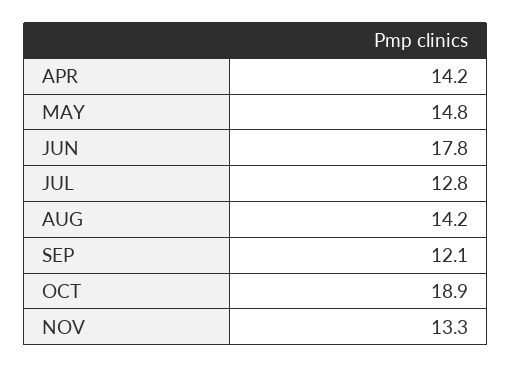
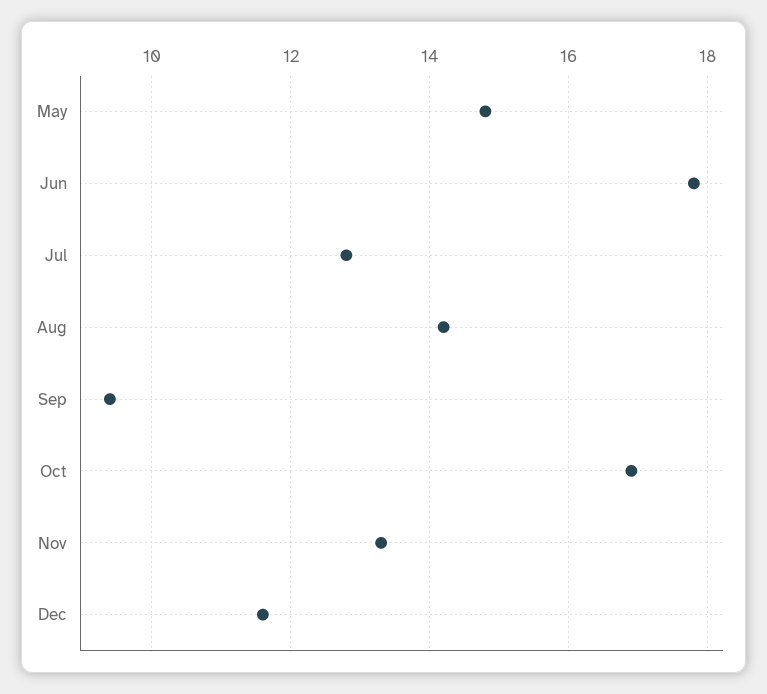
APR: 14.2 -> none
SEP: 12.1 -> 9.5
OCT: 18.9 -> 17
Dec: none -> 11.5

